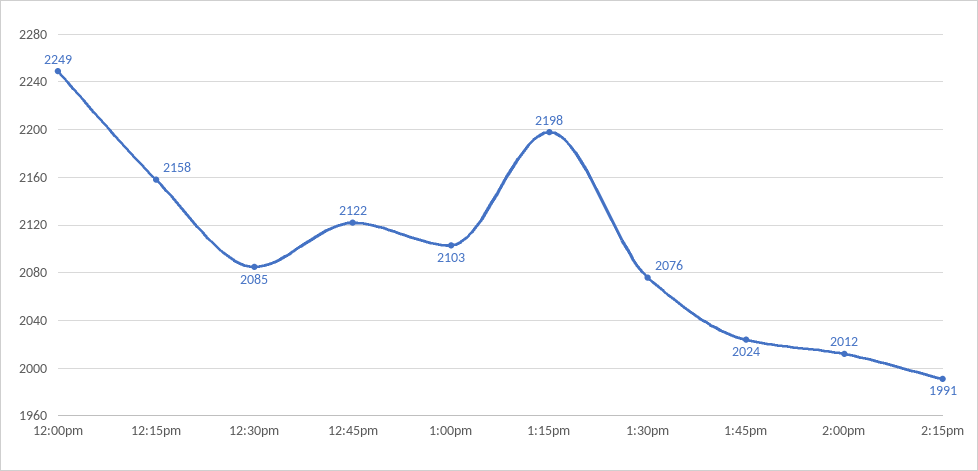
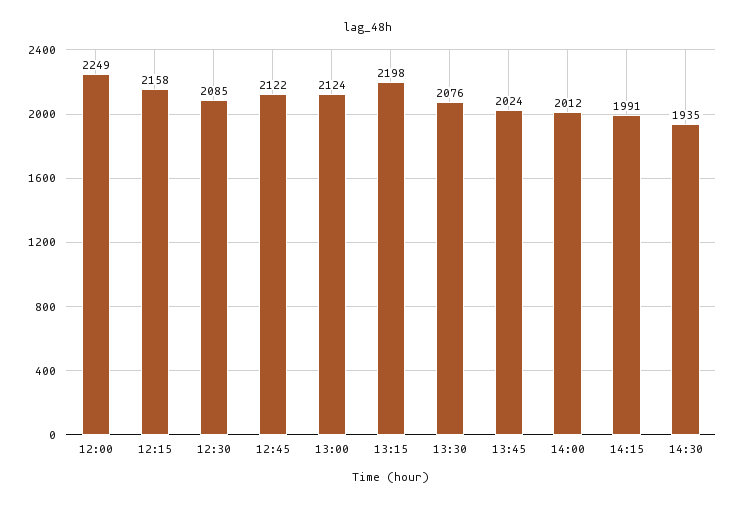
1:00pm: 2103 -> 2124
14:30: none -> 1935

